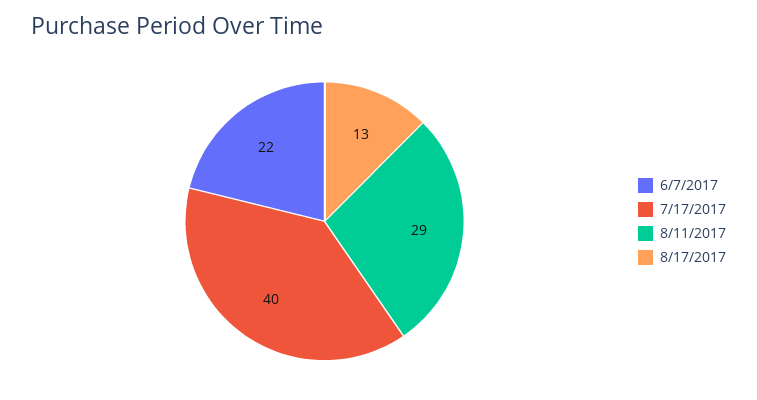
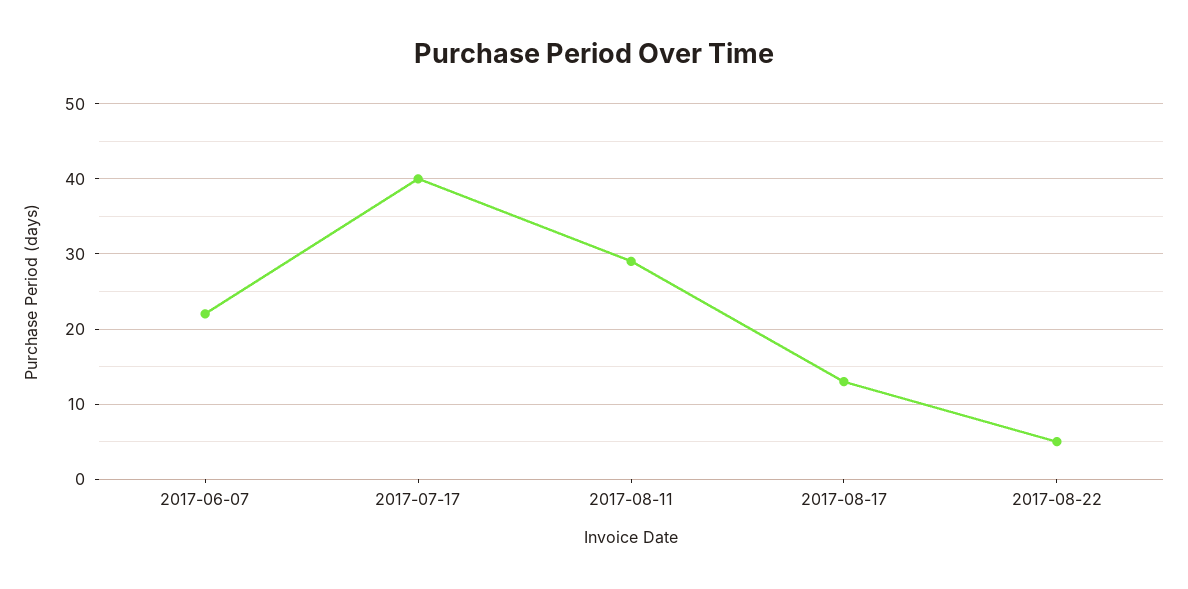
2017-08-22: none -> 5

